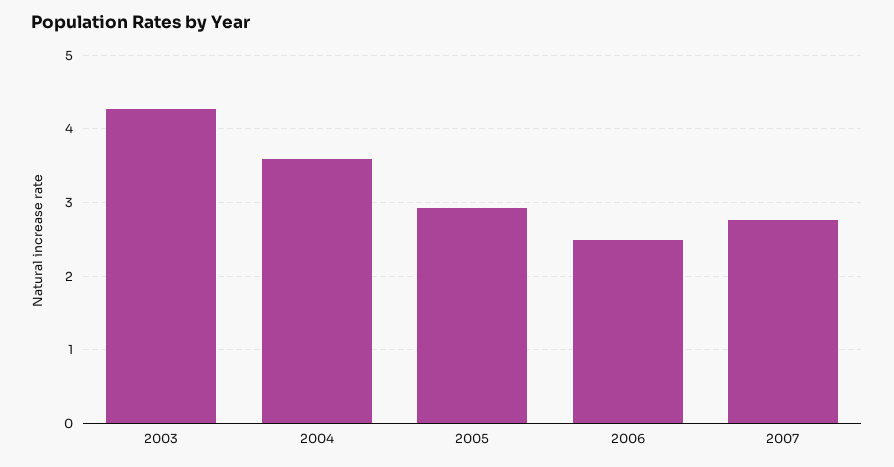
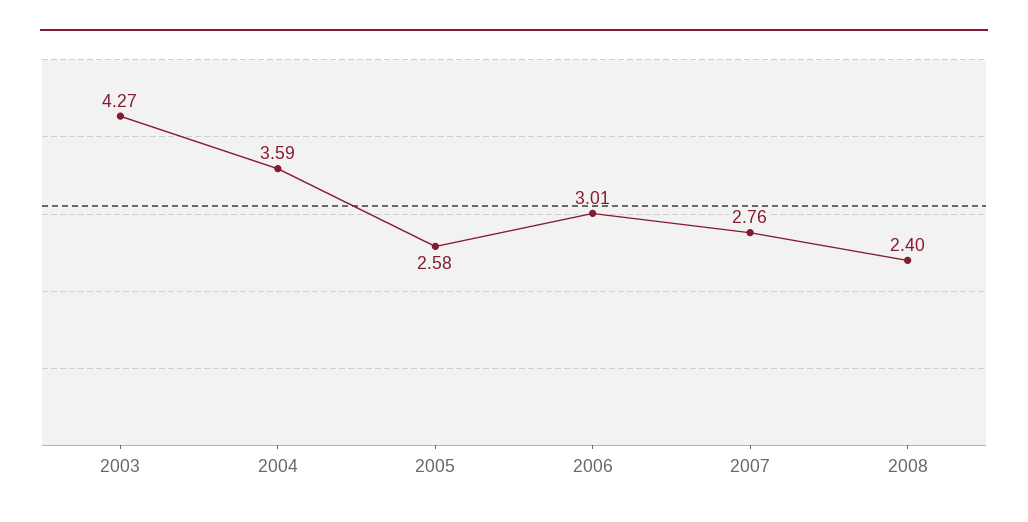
2005: 2.9 -> 2.58
2006: 2.5 -> 3.01
2008: none -> 2.4

